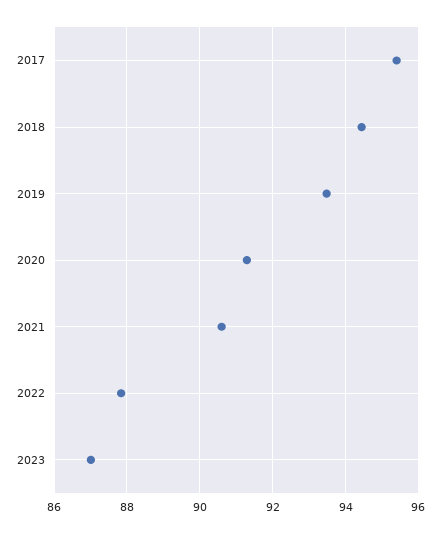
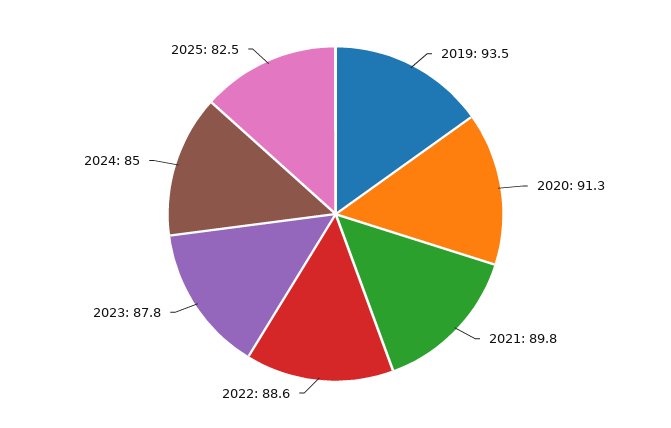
2017: 95.4 -> none
2018: 94.4 -> none
2021: 90.6 -> 89.8
2022: 87.8 -> 88.6
2023: 87 -> 87.8
2024: none -> 85
2025: none -> 82.5

